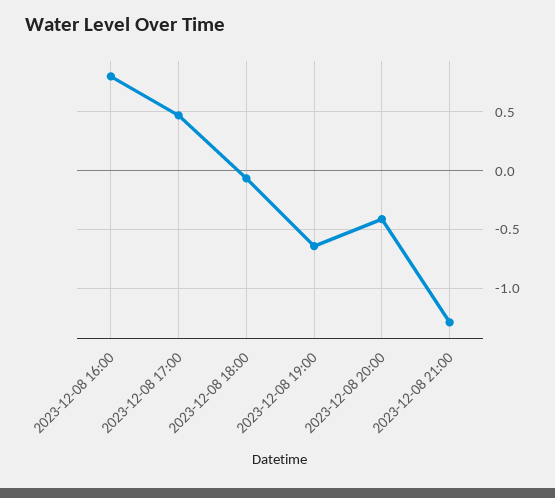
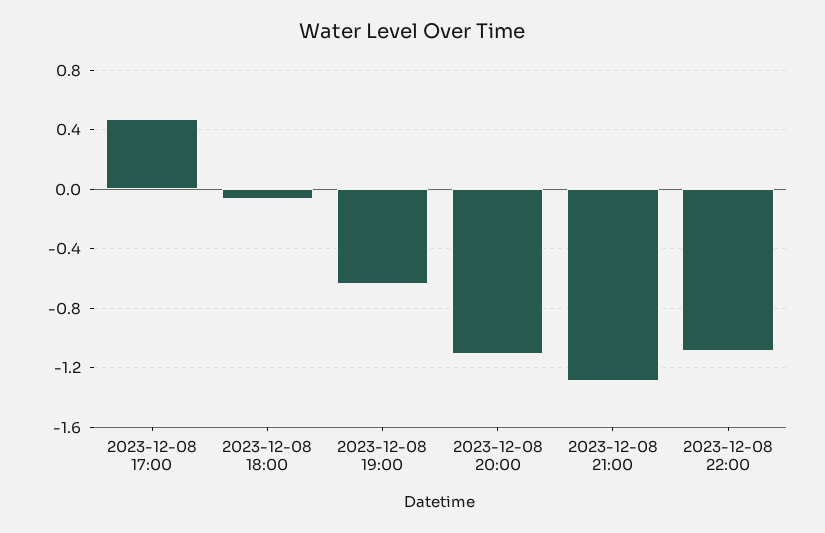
2023-12-08 16:00: 0.8 -> none
2023-12-08 20:00: -0.4 -> -1.1
2023-12-08 22:00: none -> -1.1

